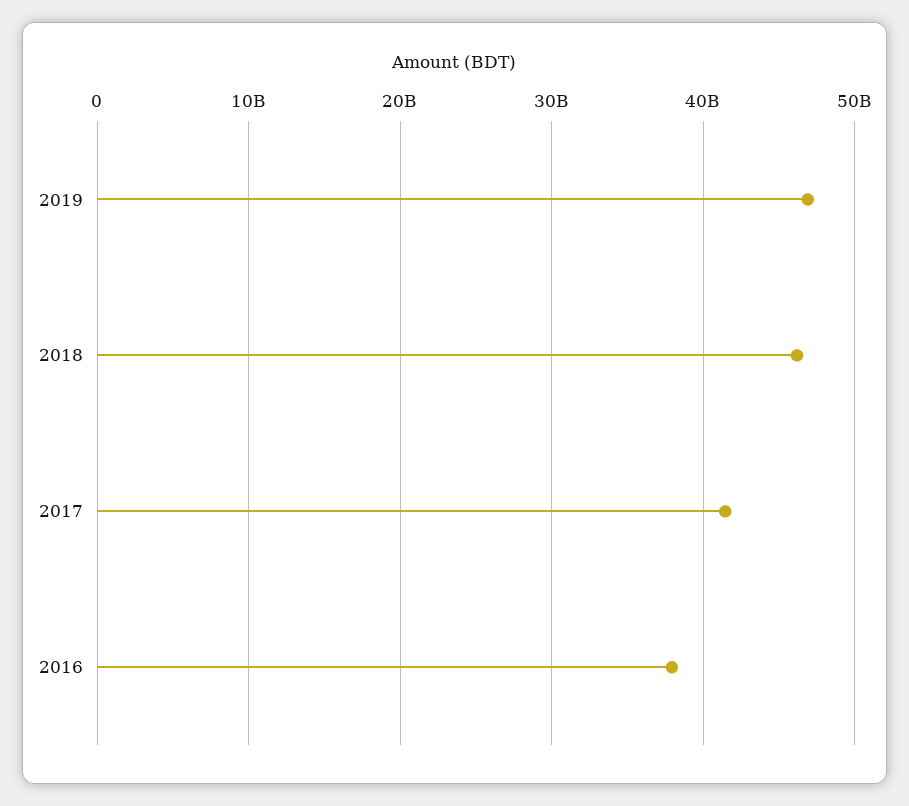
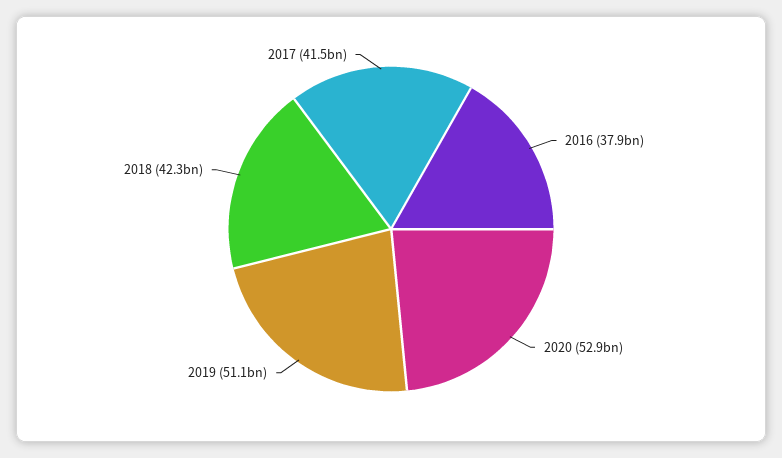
2019: 47000000000 -> 51100000000
2018: 46000000000 -> 42300000000
2020: none -> 52900000000

